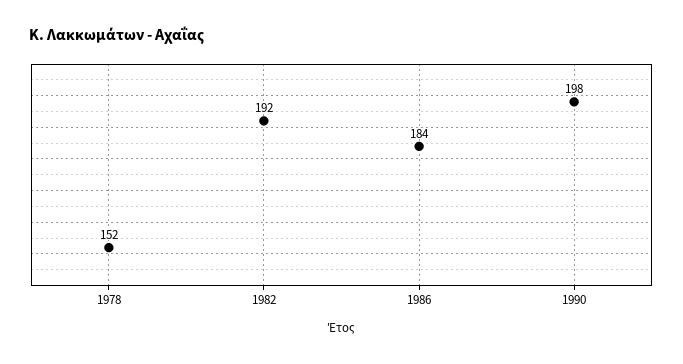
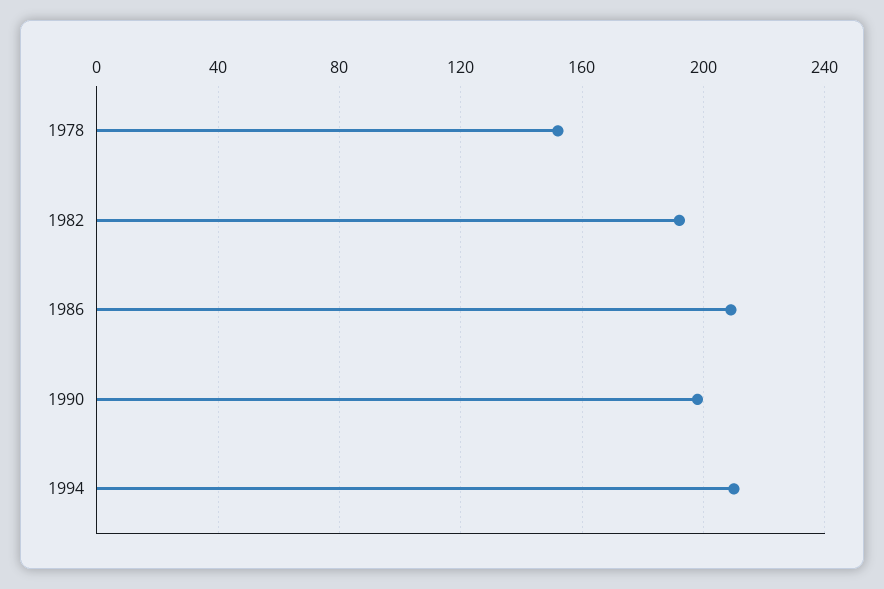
1986: 184 -> 210
1994: none -> 210

